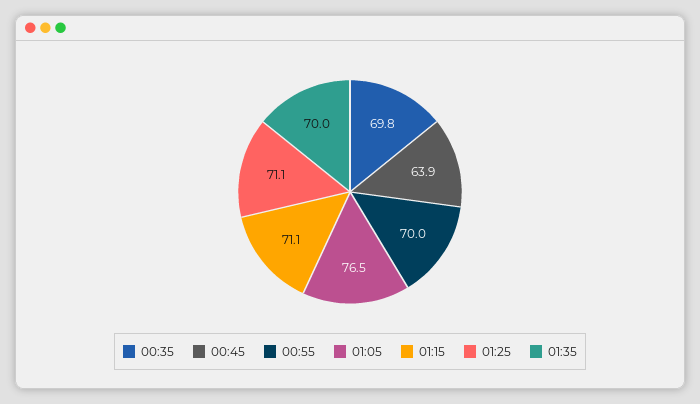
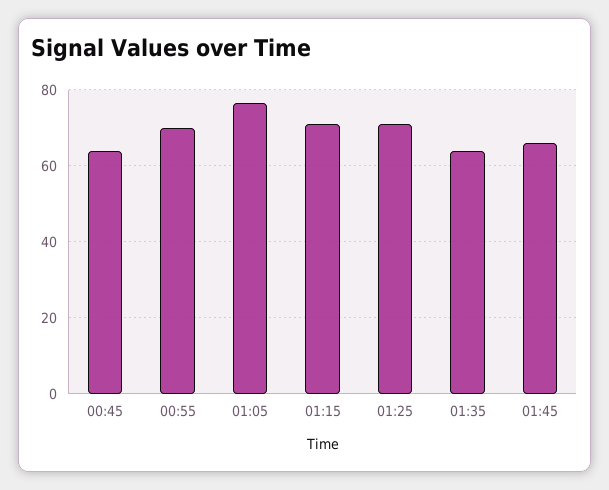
00:35: 69.8 -> none
01:35: 70 -> 64
01:45: none -> 66

